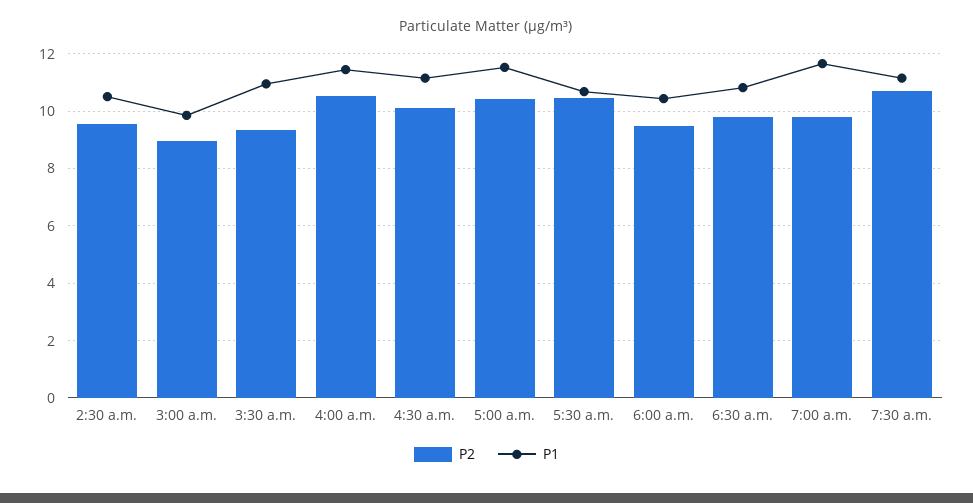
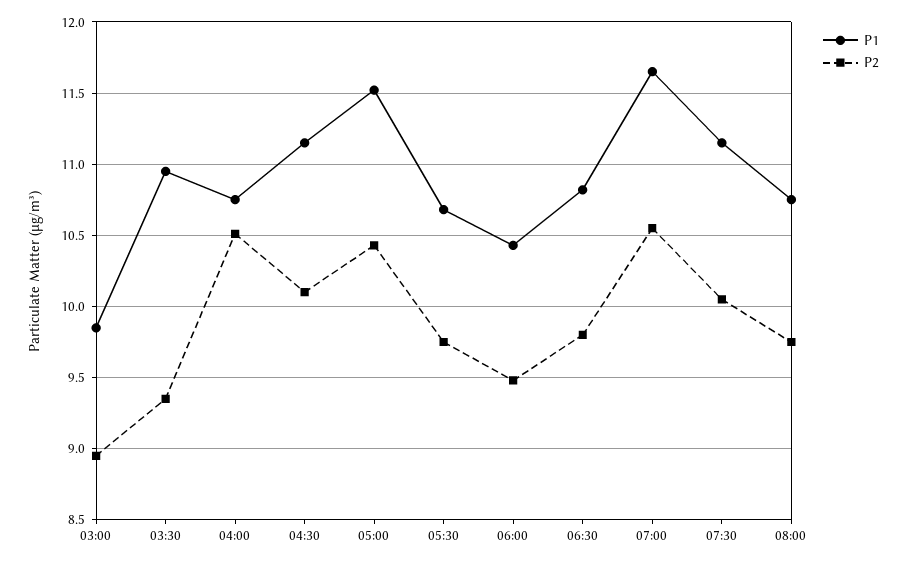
P2, 2:30 a.m.: 9.5 -> none
P1, 2:30 a.m.: 10.5 -> none
P1, 4:00 a.m.: 11.5 -> 10.75
P2, 5:30 a.m.: 10.5 -> 9.75
P2, 7:00 a.m.: 9.75 -> 10.55
P2, 7:30 a.m.: 10.75 -> 10.05
P1, 08:00: none -> 10.75
P2, 08:00: none -> 9.75

